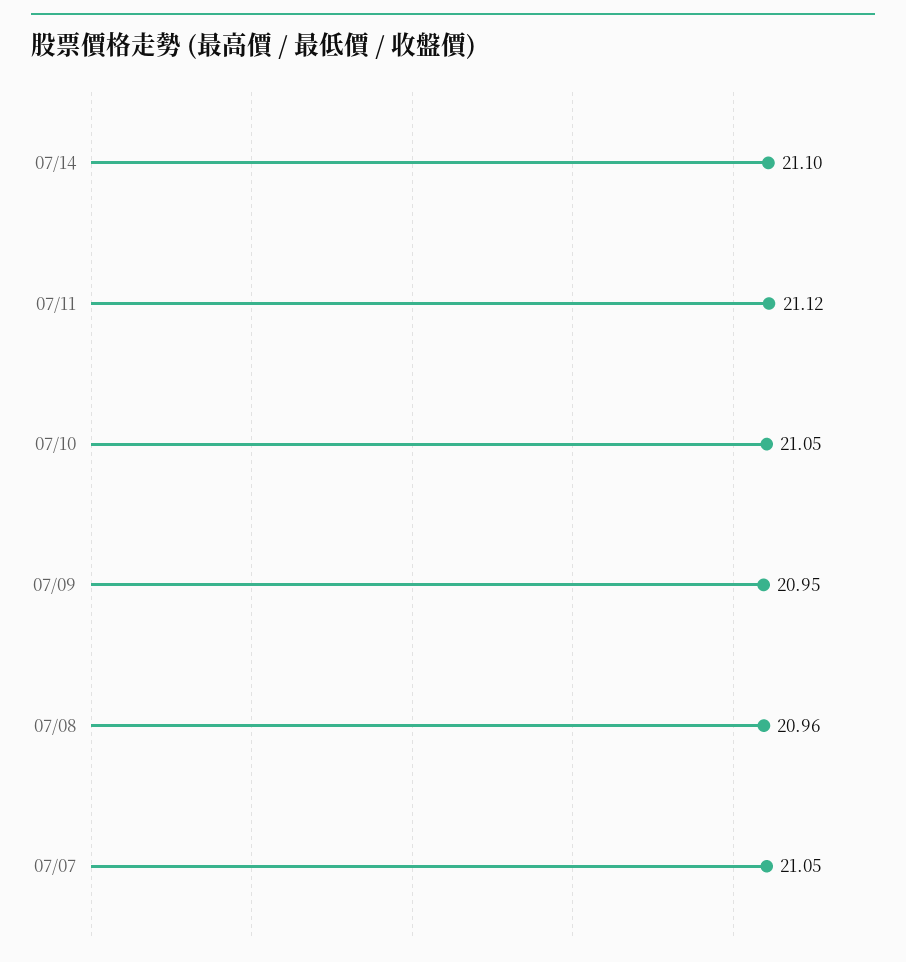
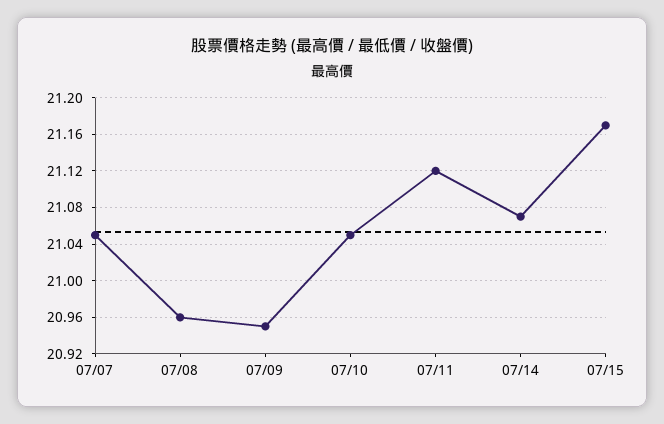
07/14: 21.1 -> 21.07
07/15: none -> 21.17

